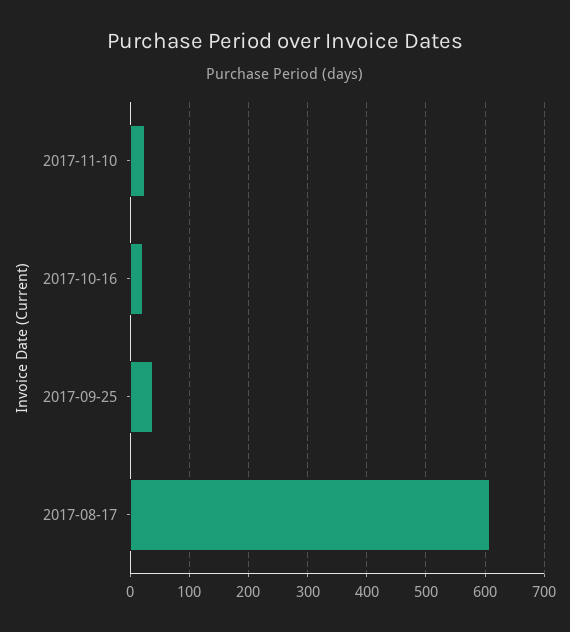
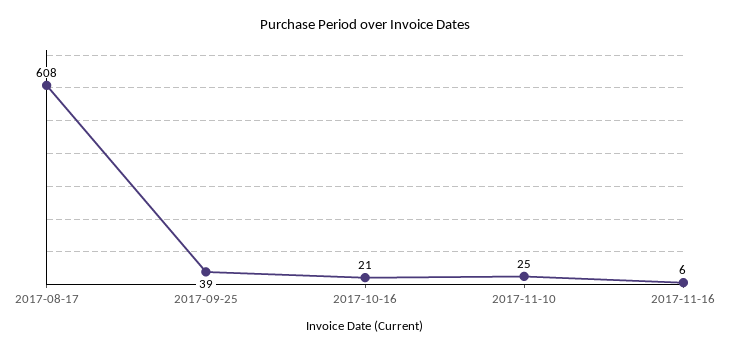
2017-11-16: none -> 6

